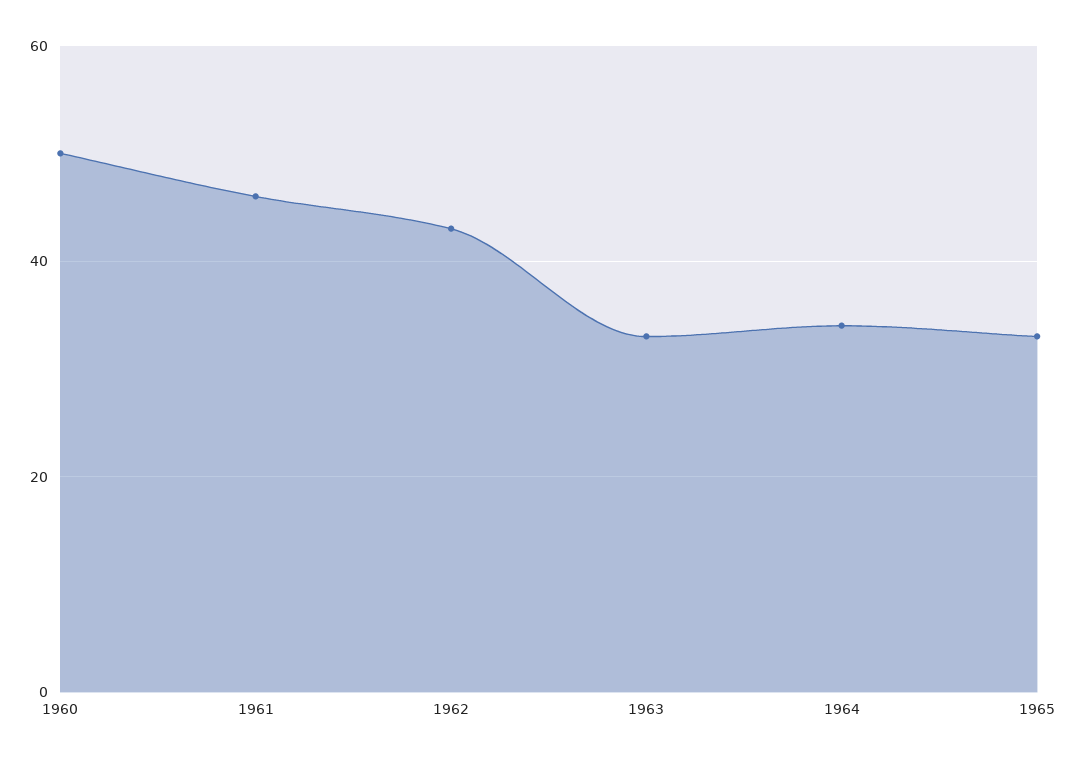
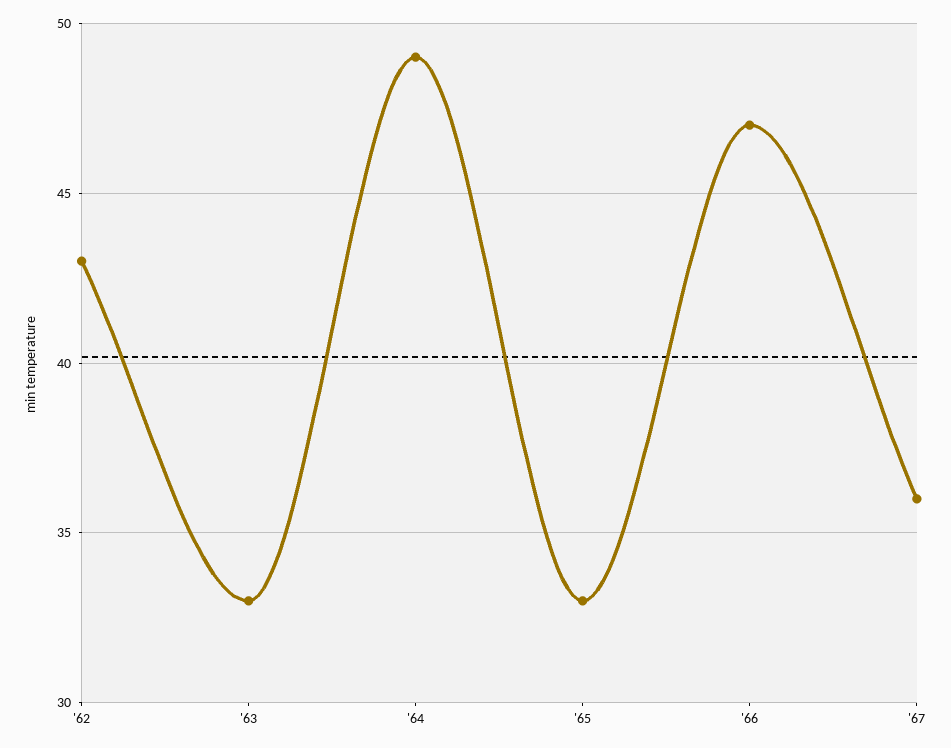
1960: 50 -> none
1961: 45 -> none
1964: 35 -> 49
'66: none -> 47
'67: none -> 36

